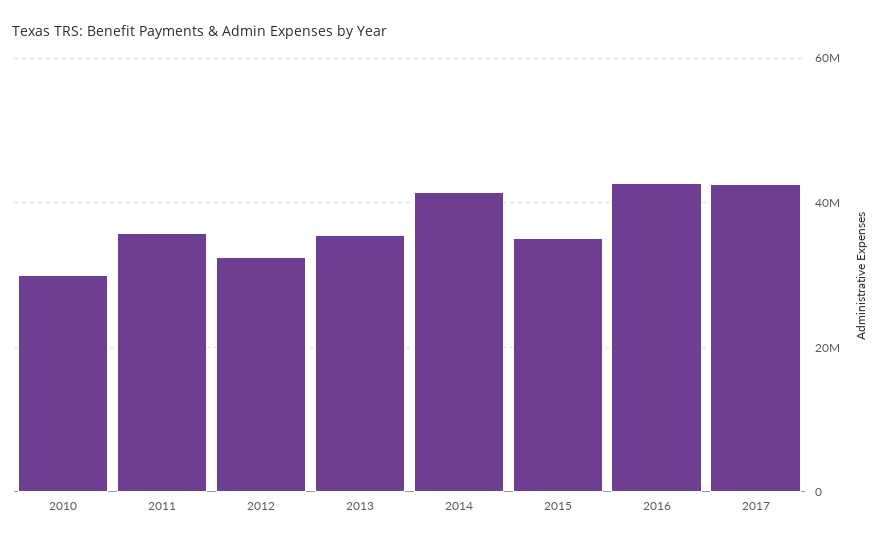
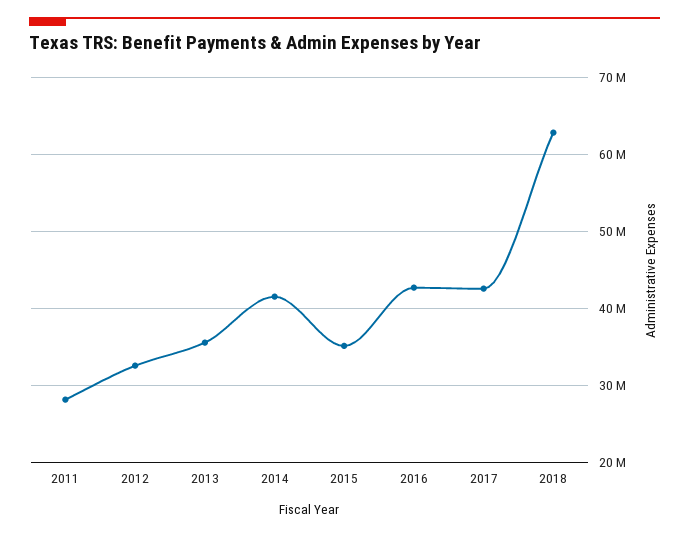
2010: 30000000 -> none
2011: 36000000 -> 28000000
2018: none -> 63000000

